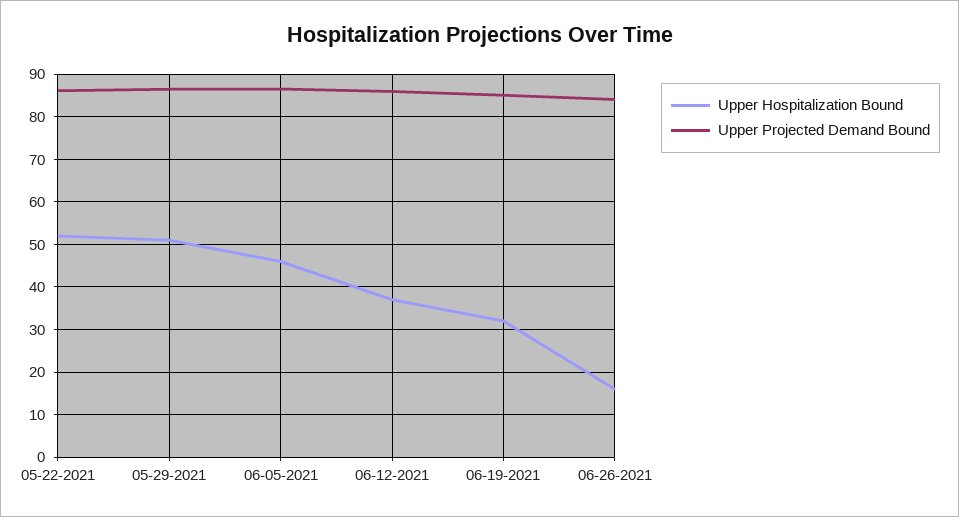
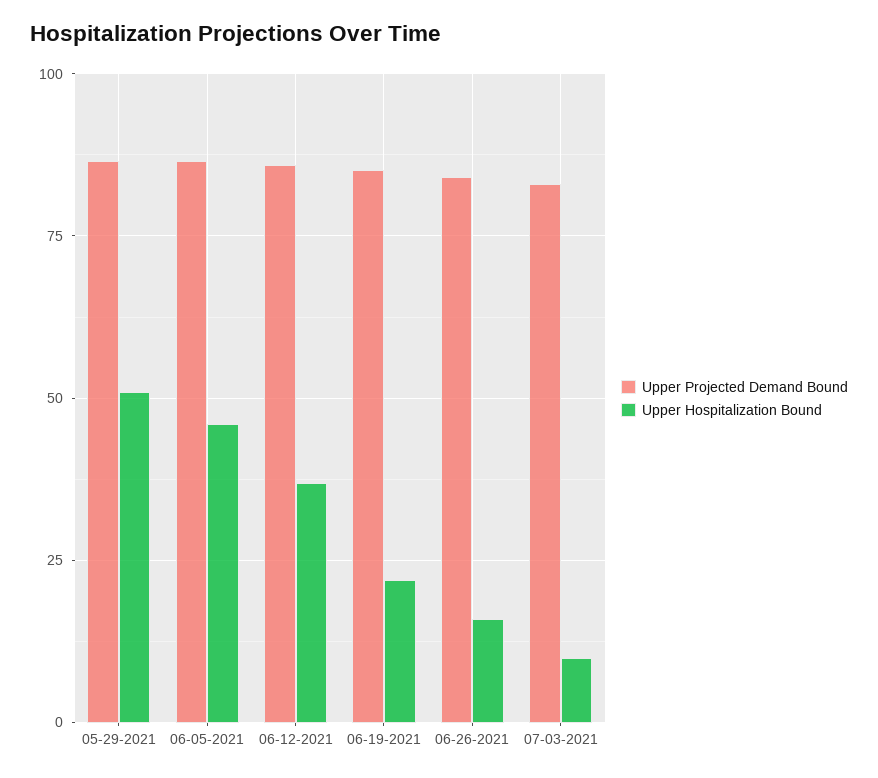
Upper Hospitalization Bound, 05-22-2021: 52 -> none
Upper Projected Demand Bound, 05-22-2021: 86 -> none
Upper Hospitalization Bound, 06-19-2021: 32 -> 22.5
Upper Projected Demand Bound, 07-03-2021: none -> 82.5
Upper Hospitalization Bound, 07-03-2021: none -> 10

